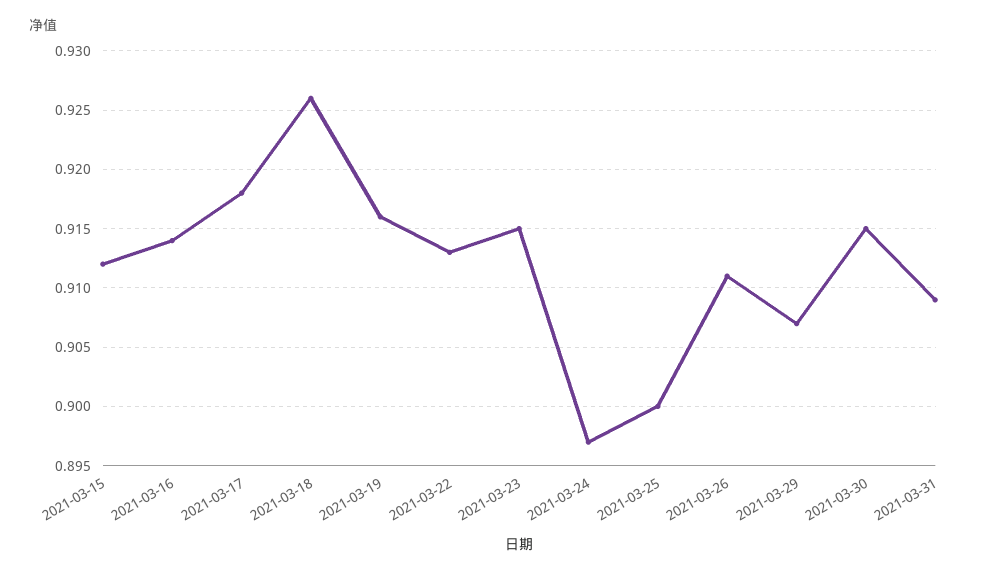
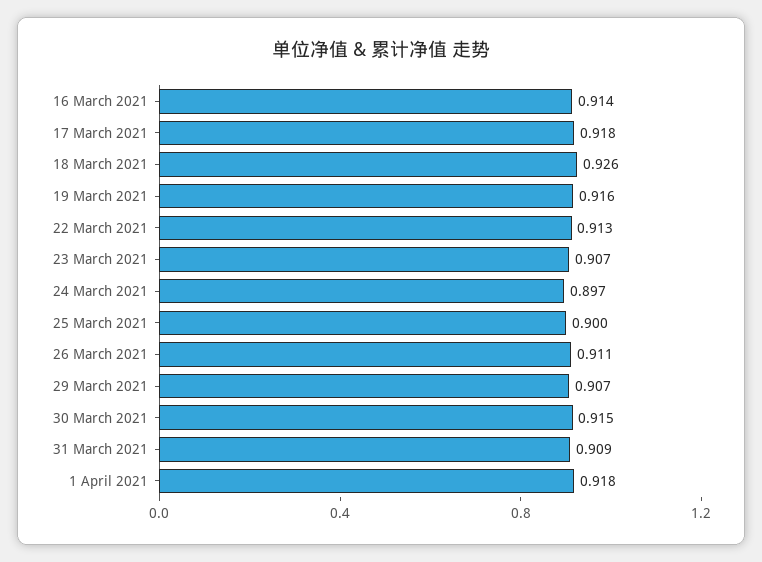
2021-03-15: 0.912 -> none
2021-03-23: 0.915 -> 0.907
1 April 2021: none -> 0.918

